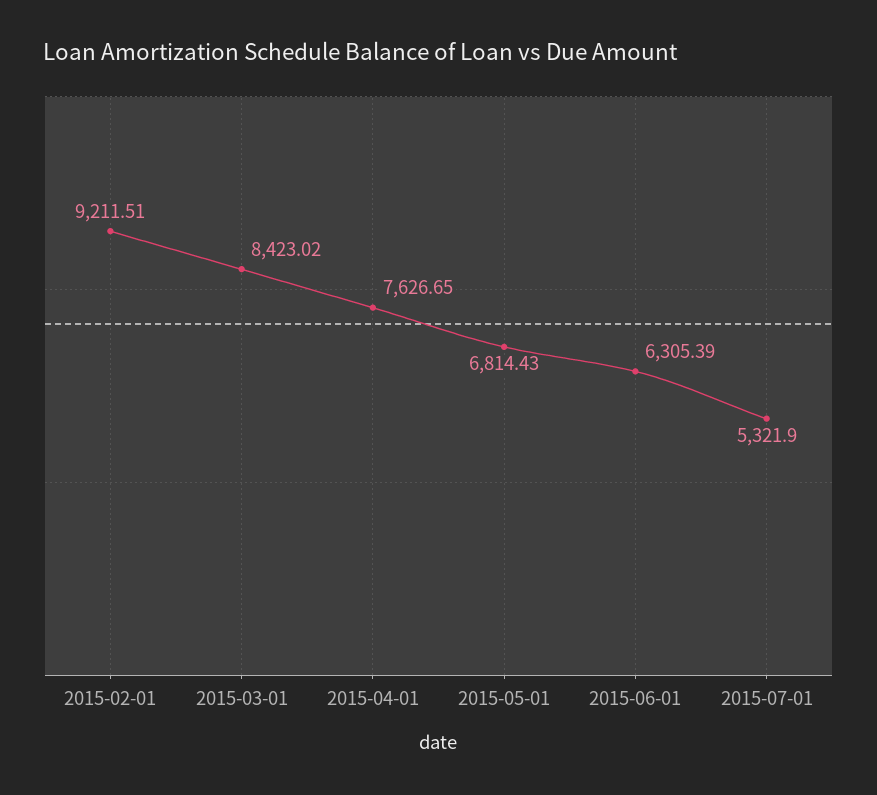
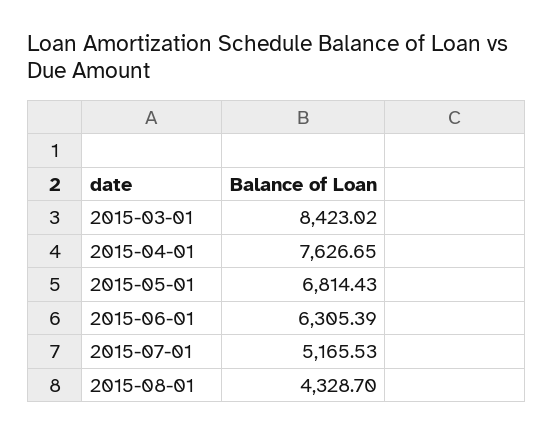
2015-02-01: 9211.51 -> none
2015-07-01: 5321.9 -> 5165.53
2015-08-01: none -> 4328.7

